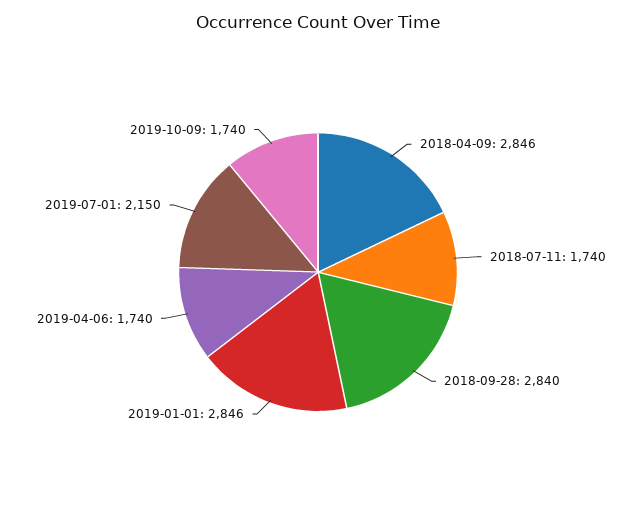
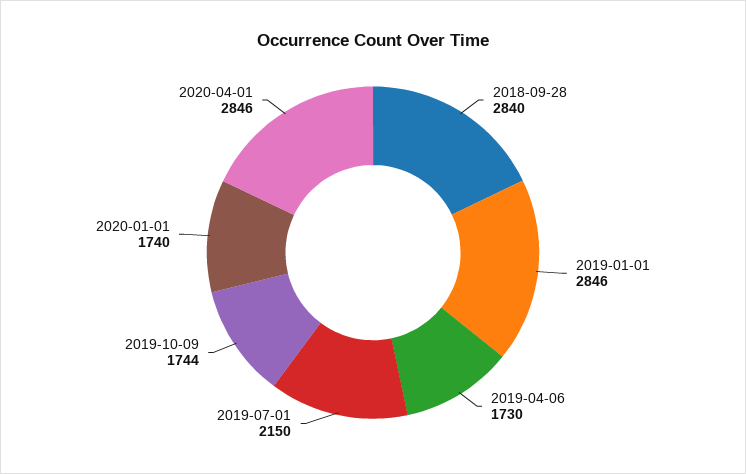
2018-04-09: 2846 -> none
2018-07-11: 1740 -> none
2019-04-06: 1740 -> 1730
2019-10-09: 1740 -> 1744
2020-01-01: none -> 1740
2020-04-01: none -> 2846

